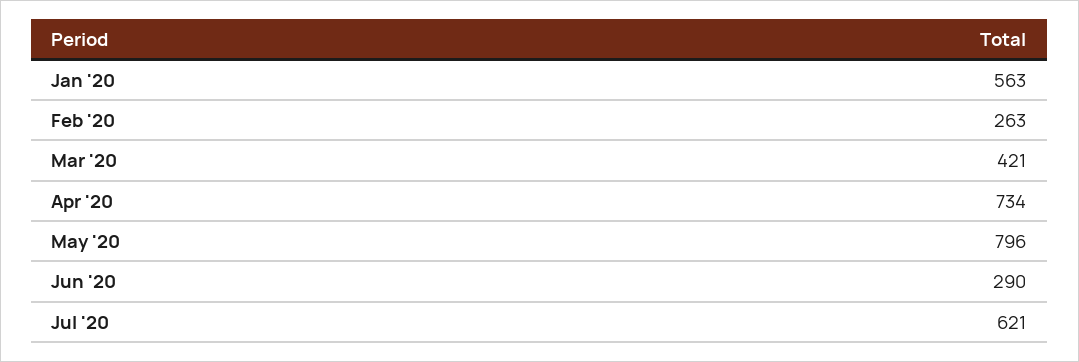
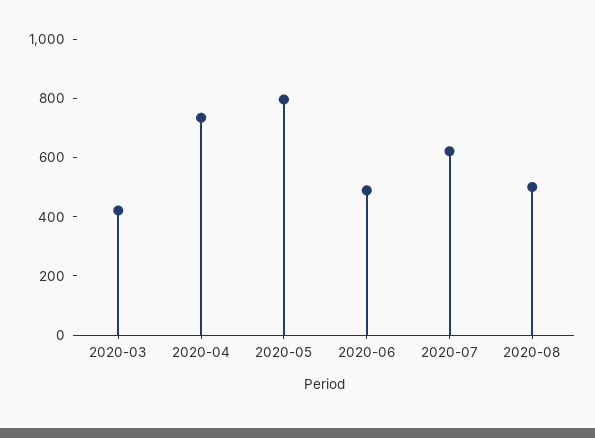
Jan '20: 563 -> none
Feb '20: 263 -> none
Jun '20: 290 -> 500
2020-08: none -> 500

